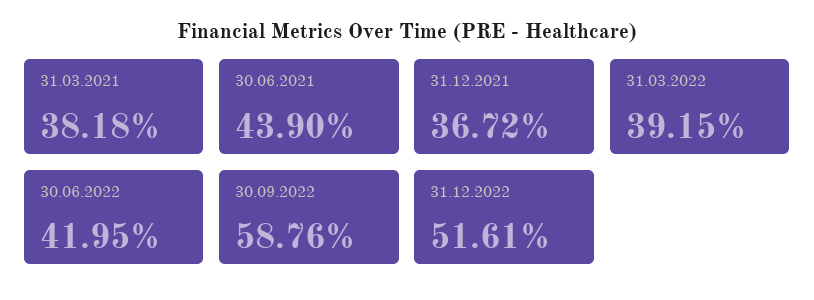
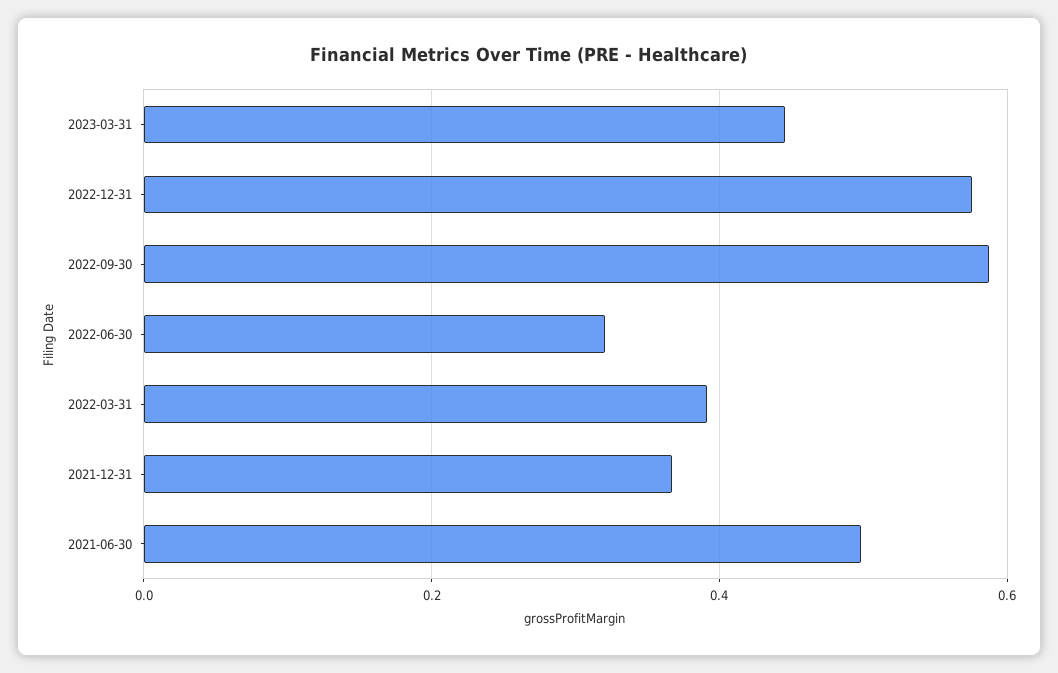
31.03.2021: 0.3818 -> none
30.06.2021: 0.439 -> 0.5
30.06.2022: 0.4195 -> 0.32
31.12.2022: 0.5161 -> 0.58
2023-03-31: none -> 0.44

